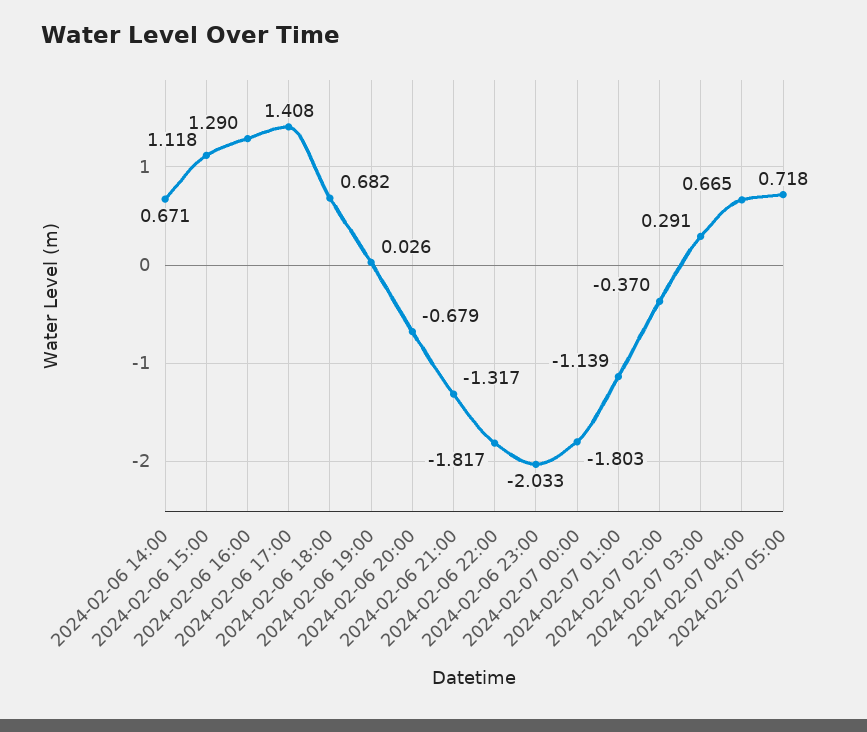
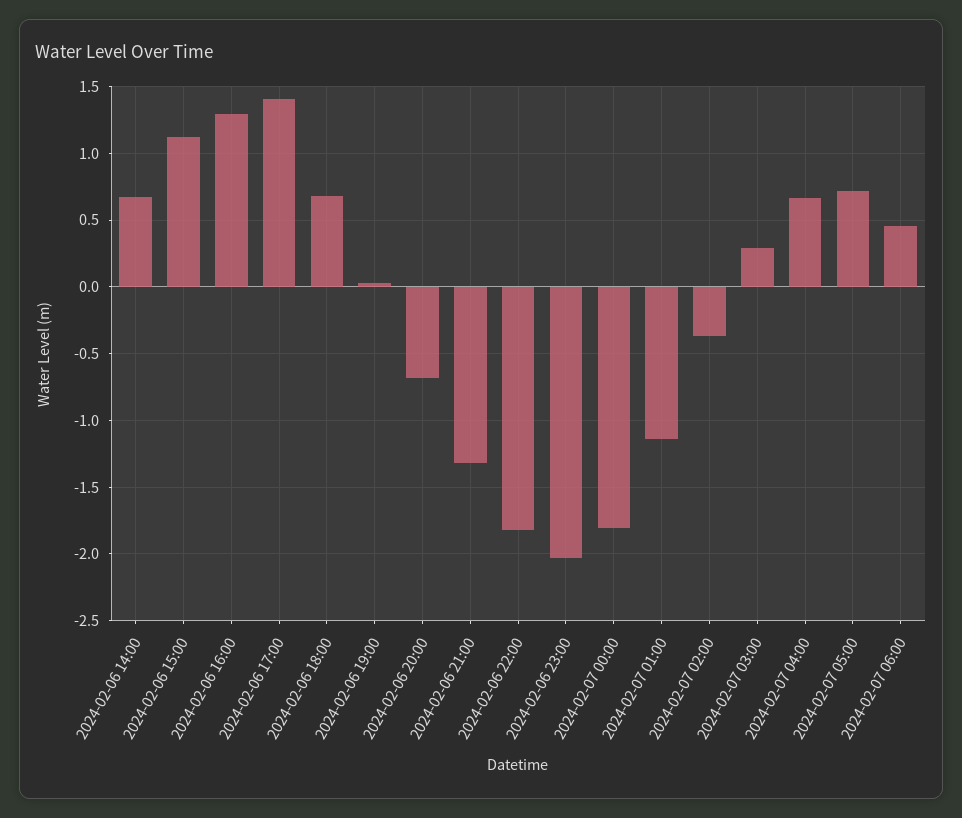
2024-02-07 06:00: none -> 0.45

